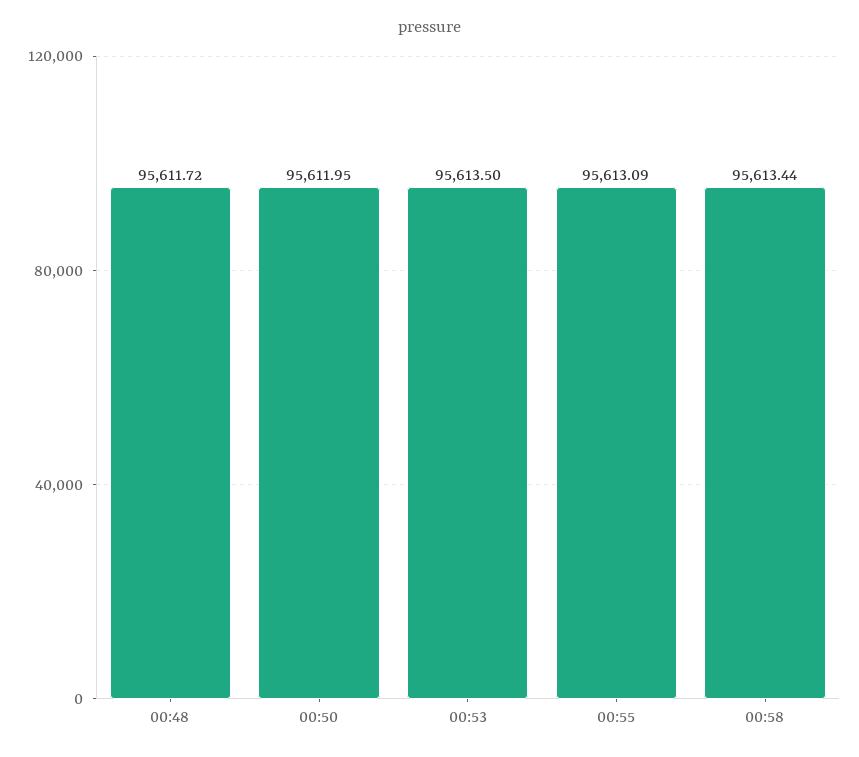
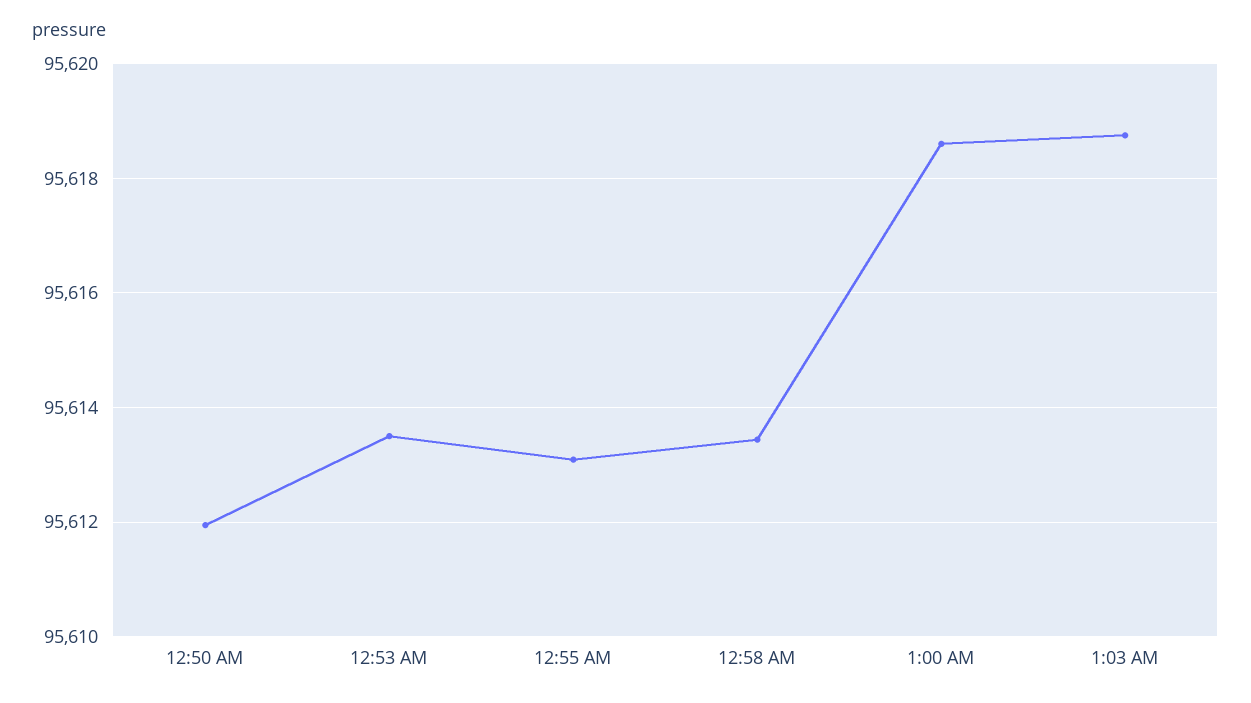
00:48: 95611.72 -> none
1:00 AM: none -> 95618.6
1:03 AM: none -> 95618.8

